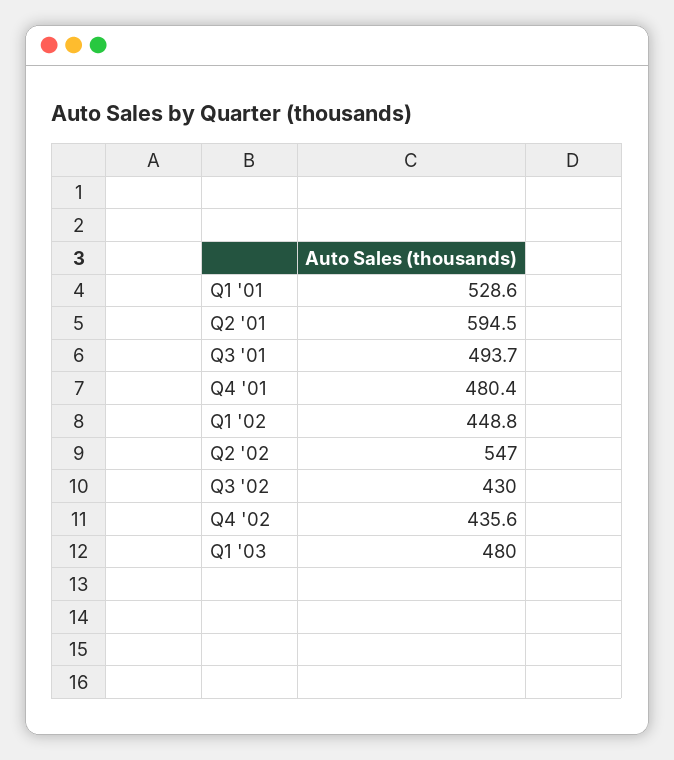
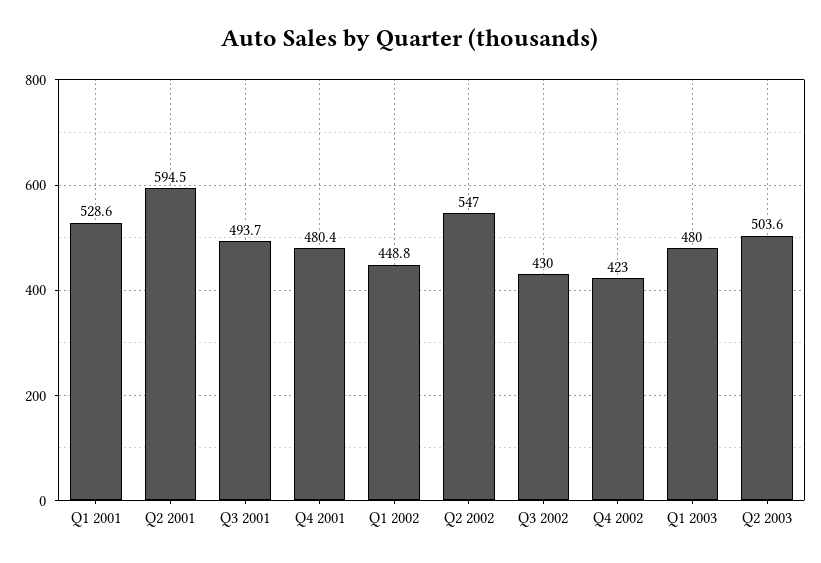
Q4 '02: 435.6 -> 423
Q2 2003: none -> 503.6

